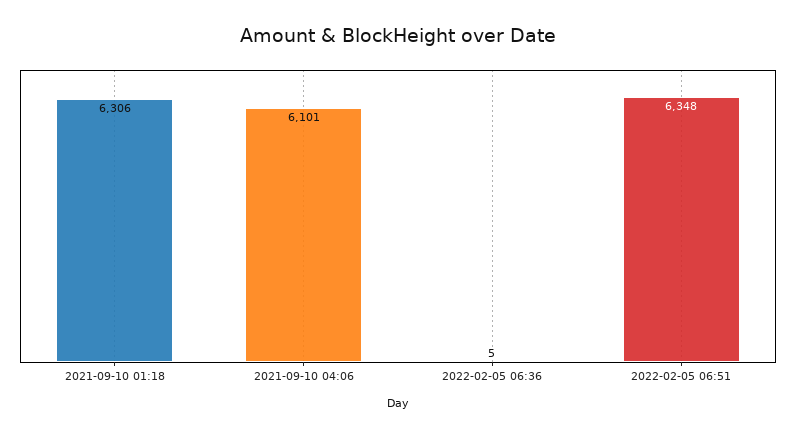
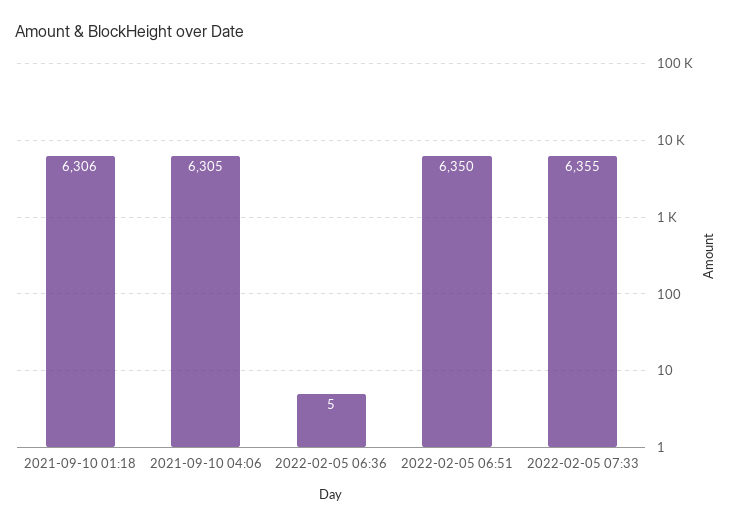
2021-09-10 04:06: 6101 -> 6305
2022-02-05 06:51: 6348 -> 6350
2022-02-05 07:33: none -> 6355

